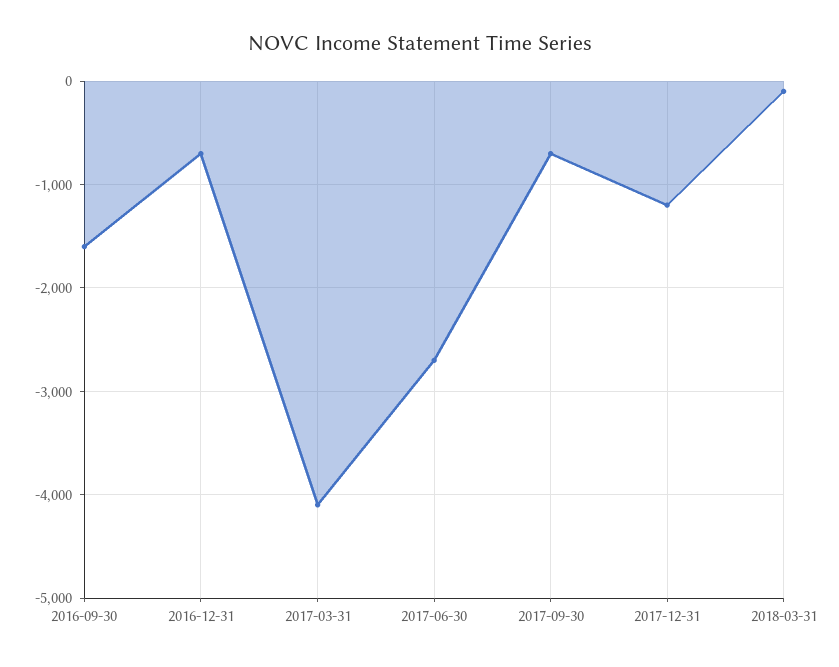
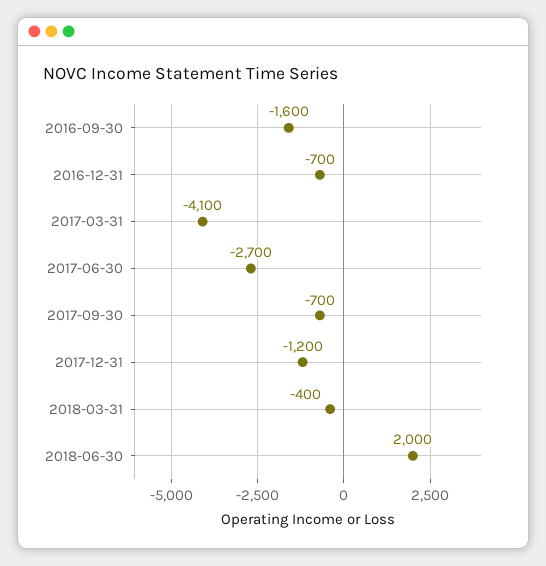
2018-03-31: -100 -> -400
2018-06-30: none -> 2000

